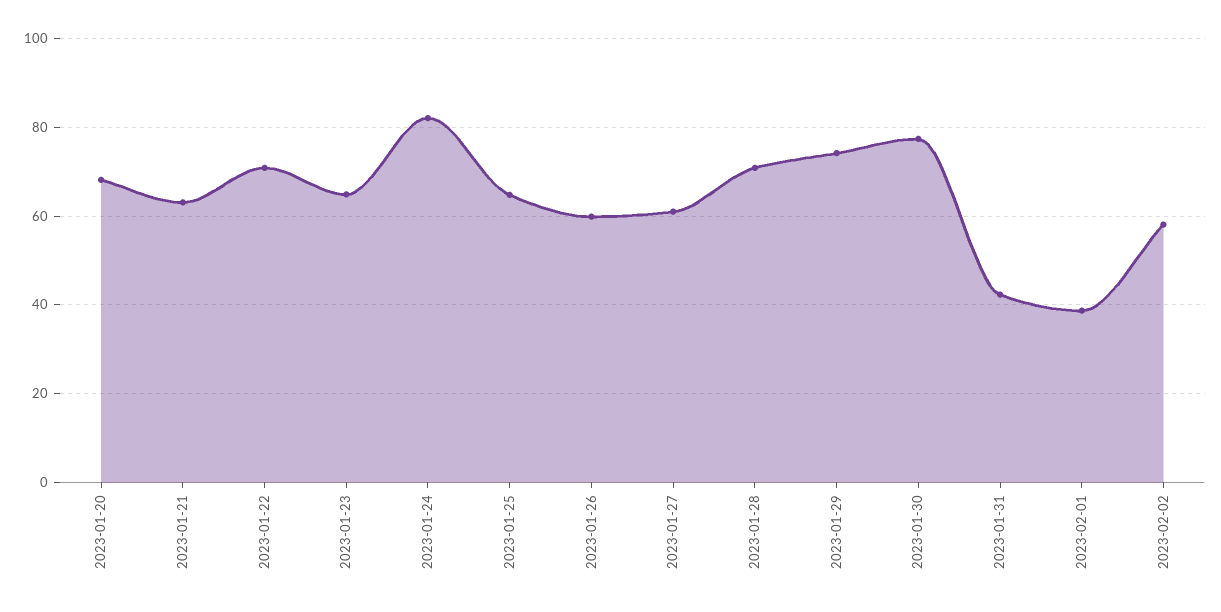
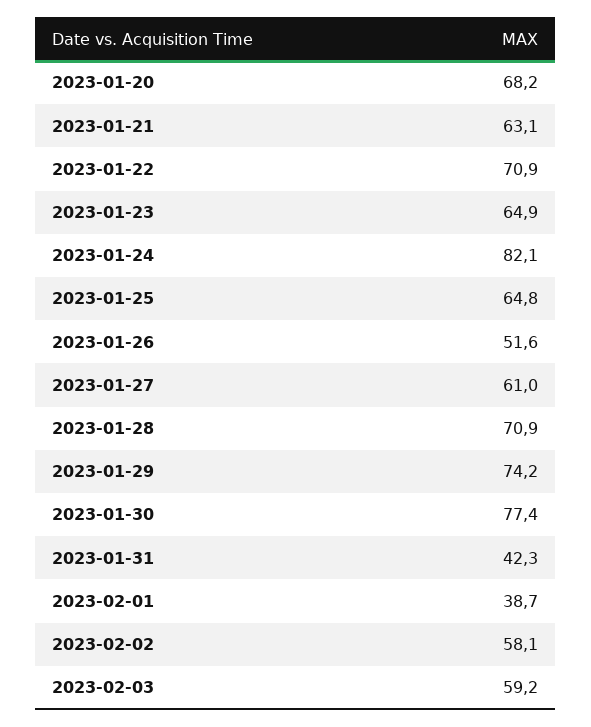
2023-01-26: 60 -> 51.6
2023-02-03: none -> 59.2

